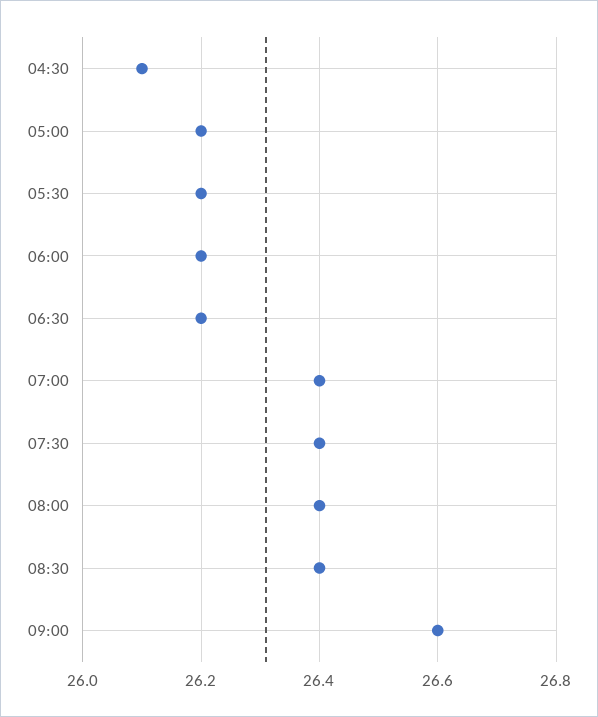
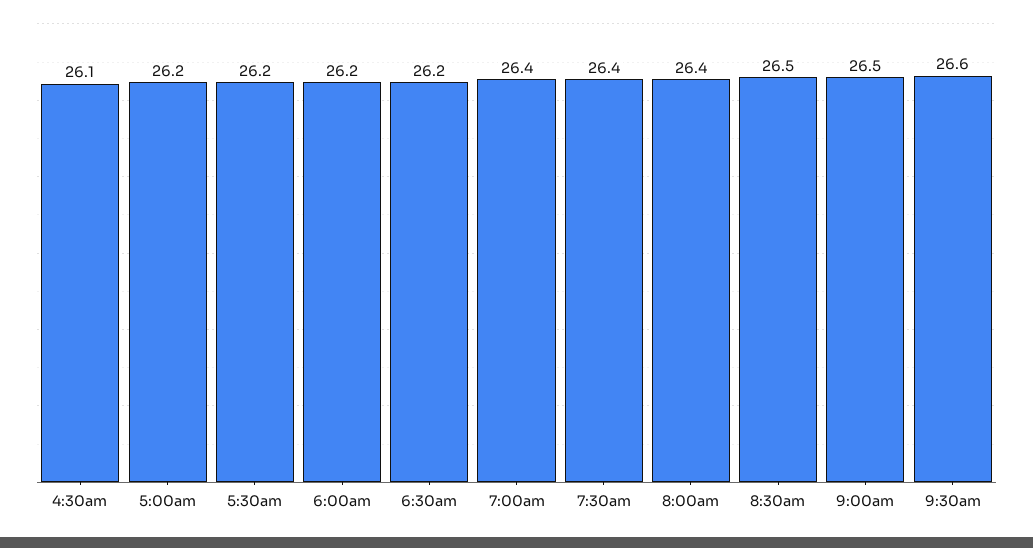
08:30: 26.4 -> 26.5
09:00: 26.6 -> 26.5
9:30am: none -> 26.6

